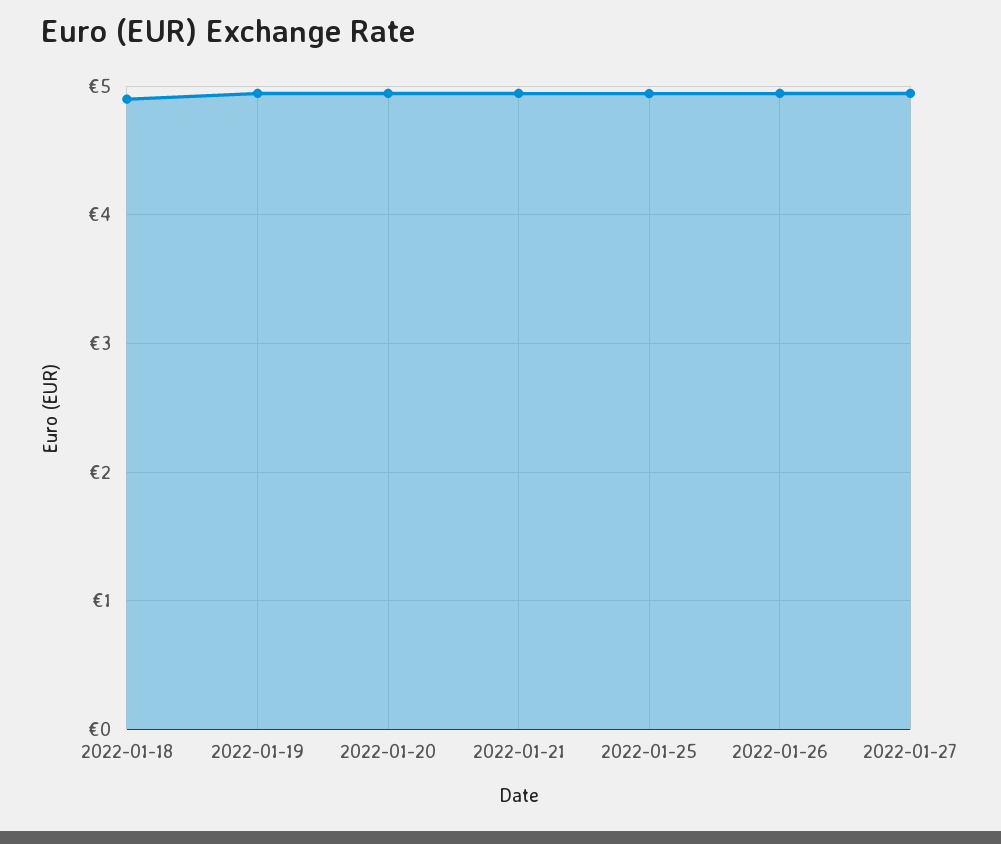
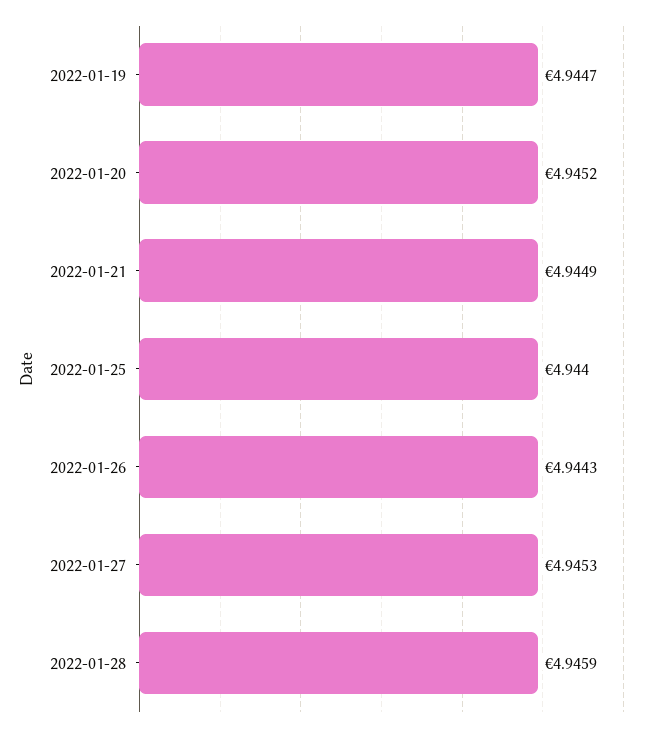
2022-01-18: 4.9 -> none
2022-01-28: none -> 4.9459

